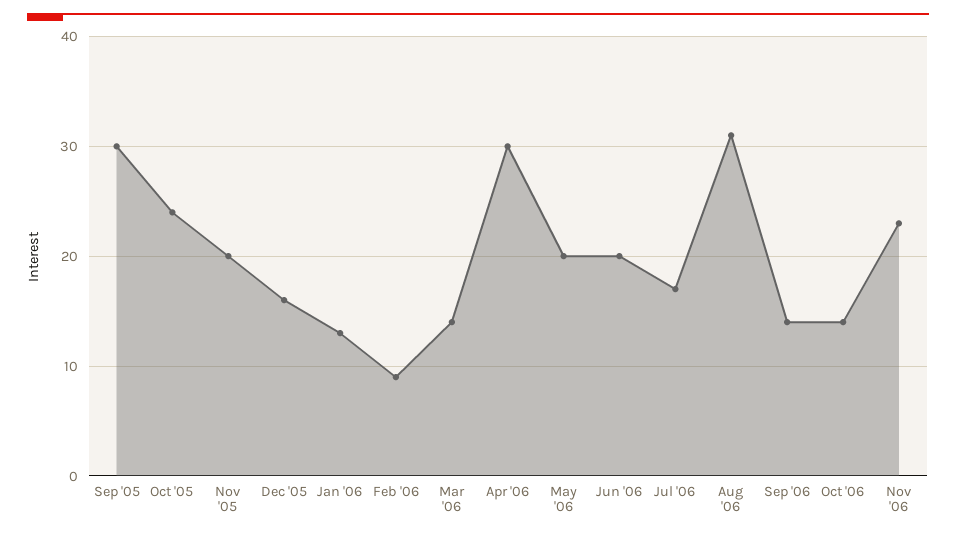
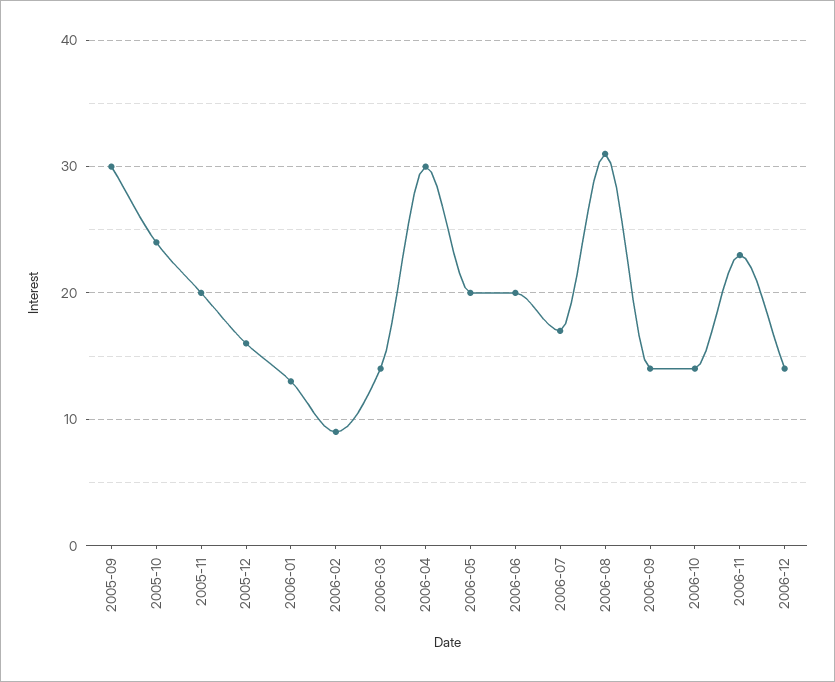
2006-12: none -> 14

